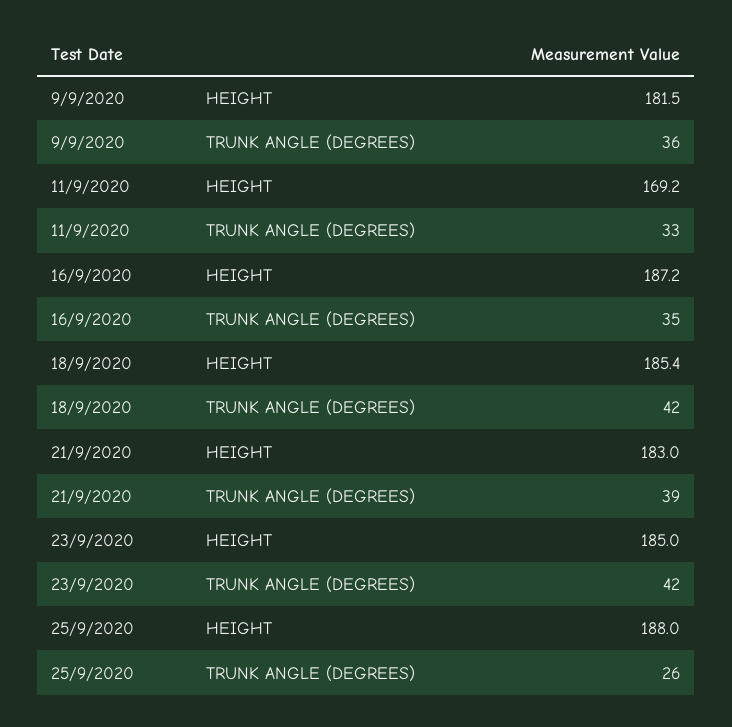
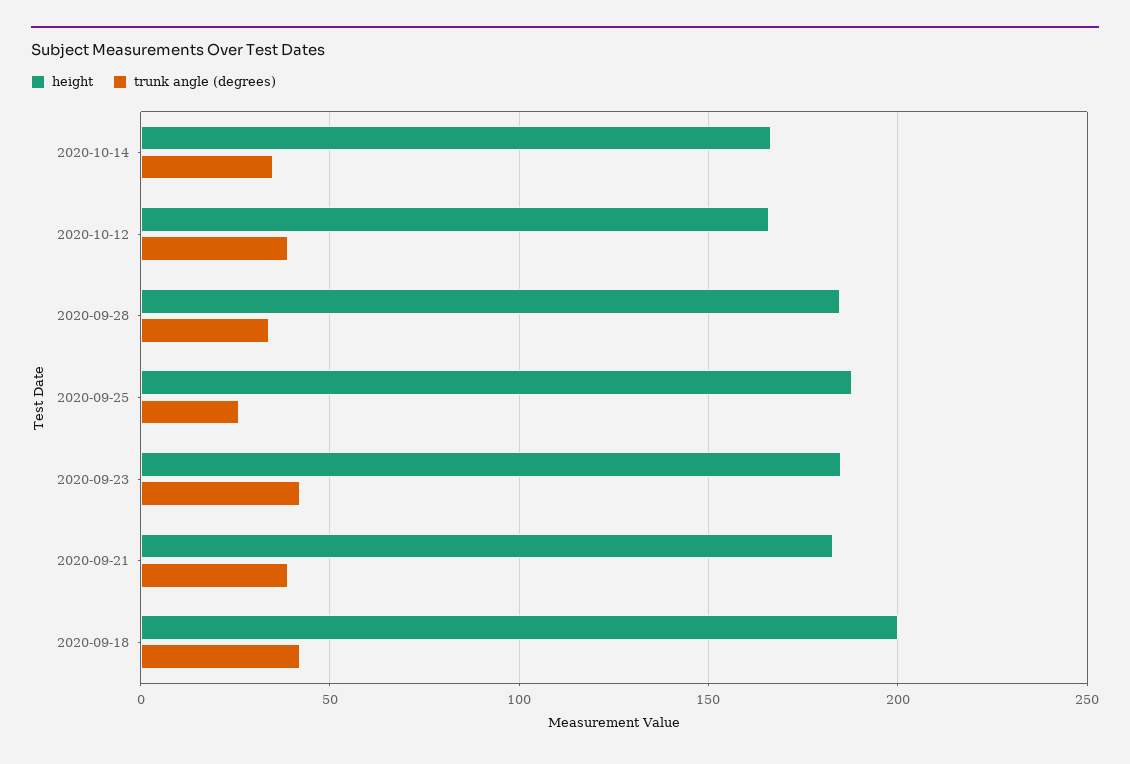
HEIGHT, 9/9/2020: 181.5 -> none
TRUNK ANGLE (DEGREES), 9/9/2020: 36 -> none
HEIGHT, 11/9/2020: 169.2 -> none
TRUNK ANGLE (DEGREES), 11/9/2020: 33 -> none
HEIGHT, 16/9/2020: 187.2 -> none
TRUNK ANGLE (DEGREES), 16/9/2020: 35 -> none
HEIGHT, 18/9/2020: 185.4 -> 200
HEIGHT, 2020-10-14: none -> 165
TRUNK ANGLE (DEGREES), 2020-10-14: none -> 35
HEIGHT, 2020-10-12: none -> 165
TRUNK ANGLE (DEGREES), 2020-10-12: none -> 40
HEIGHT, 2020-09-28: none -> 185
TRUNK ANGLE (DEGREES), 2020-09-28: none -> 35

